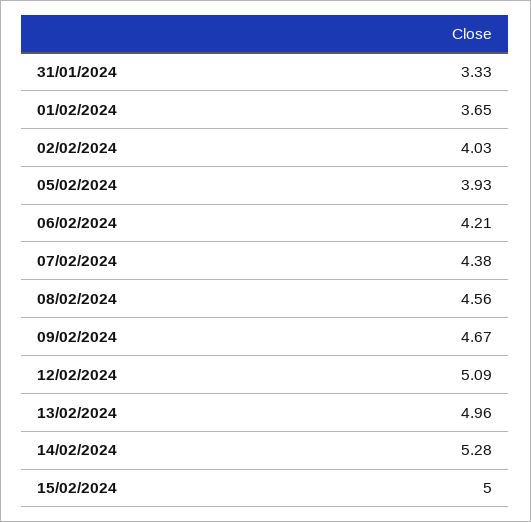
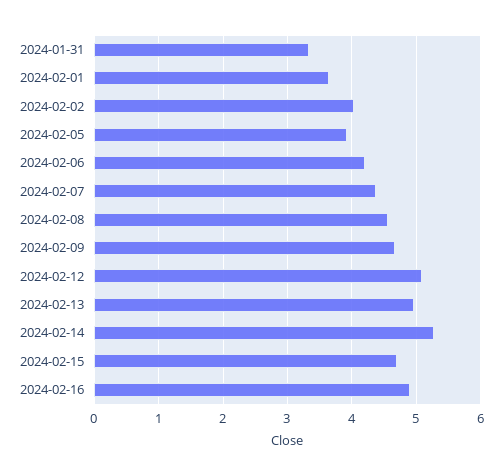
15/02/2024: 5 -> 4.7
2024-02-16: none -> 4.9

